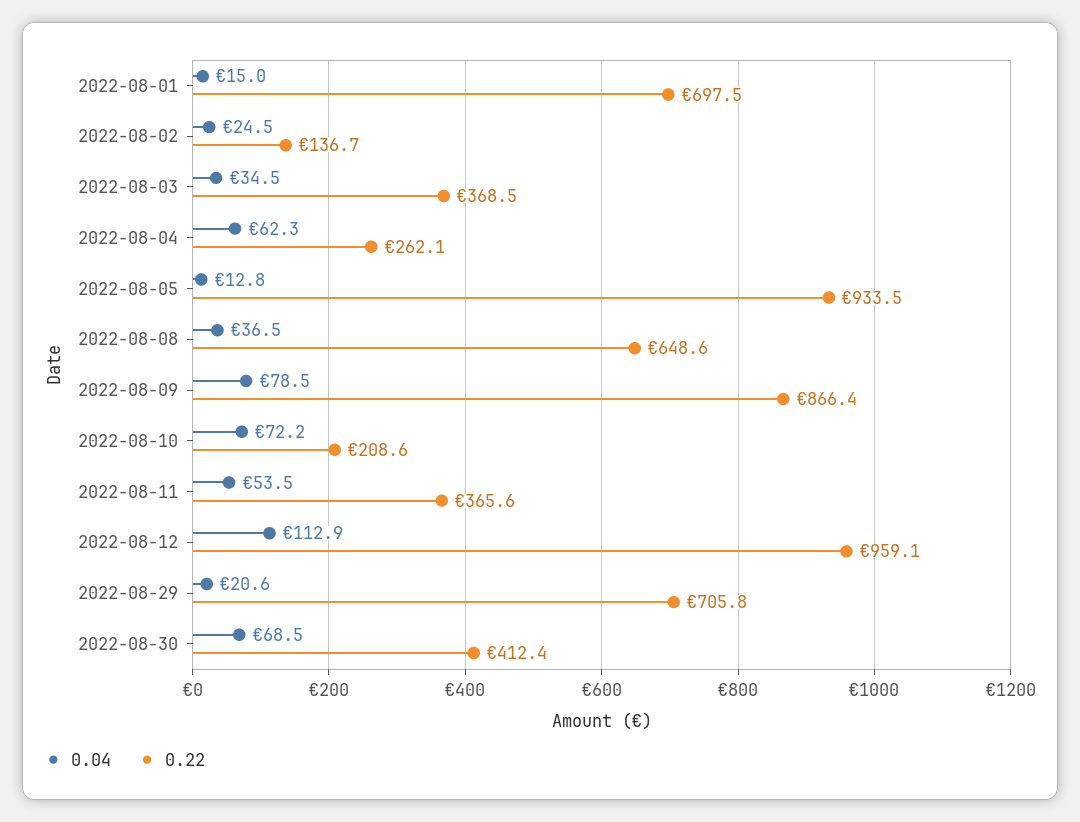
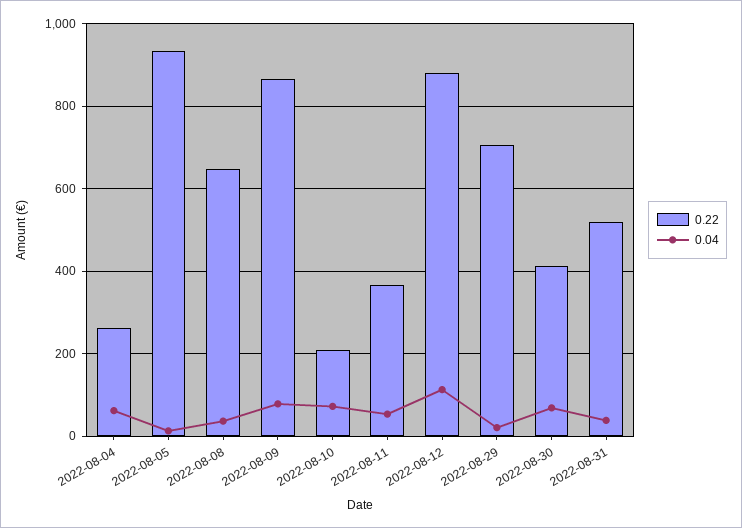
0.04, 2022-08-01: 15 -> none
0.22, 2022-08-01: 697.5 -> none
0.04, 2022-08-02: 24.5 -> none
0.22, 2022-08-02: 136.7 -> none
0.04, 2022-08-03: 34.5 -> none
0.22, 2022-08-03: 368.5 -> none
0.22, 2022-08-12: 959.1 -> 880
0.22, 2022-08-31: none -> 520
0.04, 2022-08-31: none -> 40

